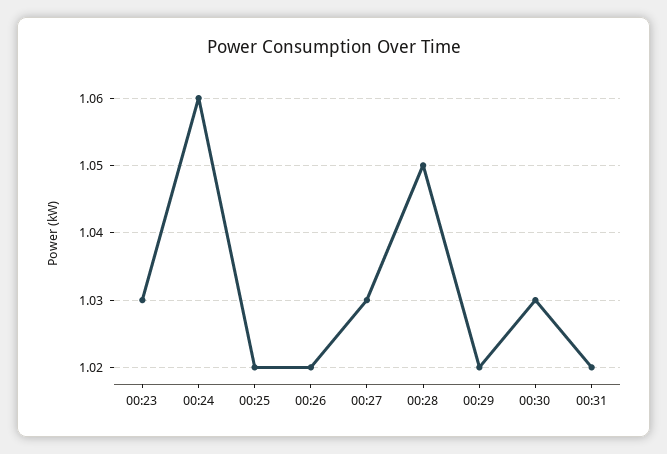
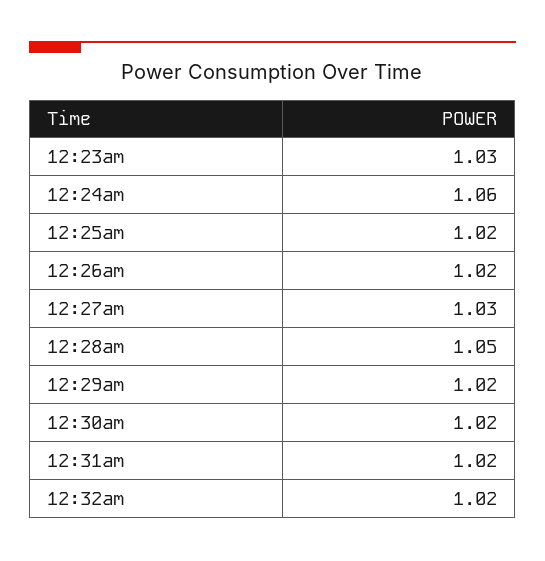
00:30: 1.03 -> 1.02
12:32am: none -> 1.02

